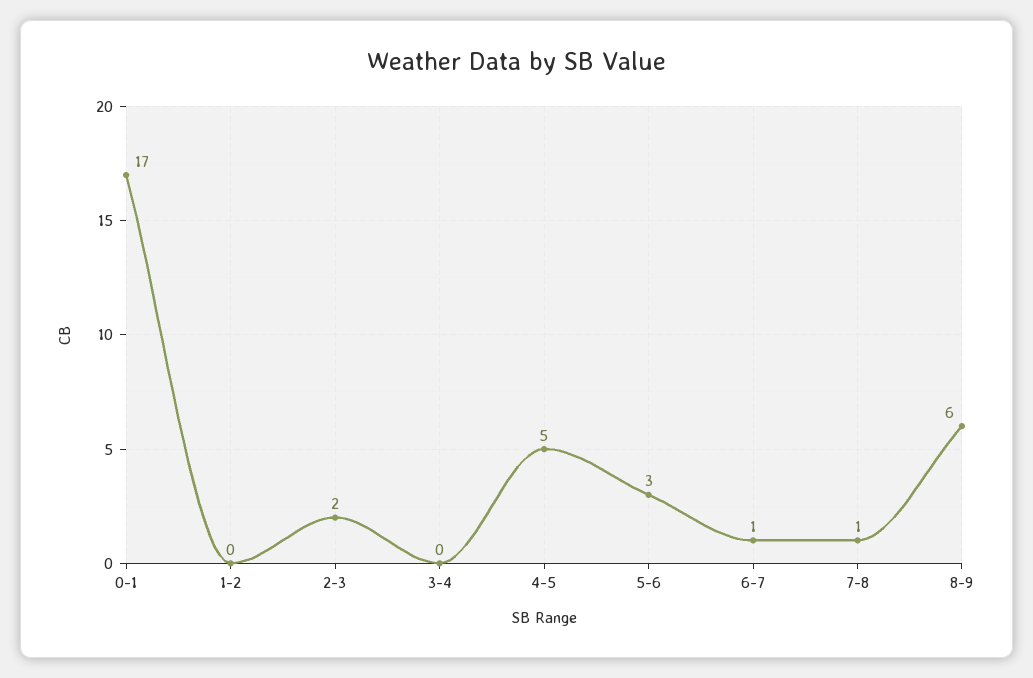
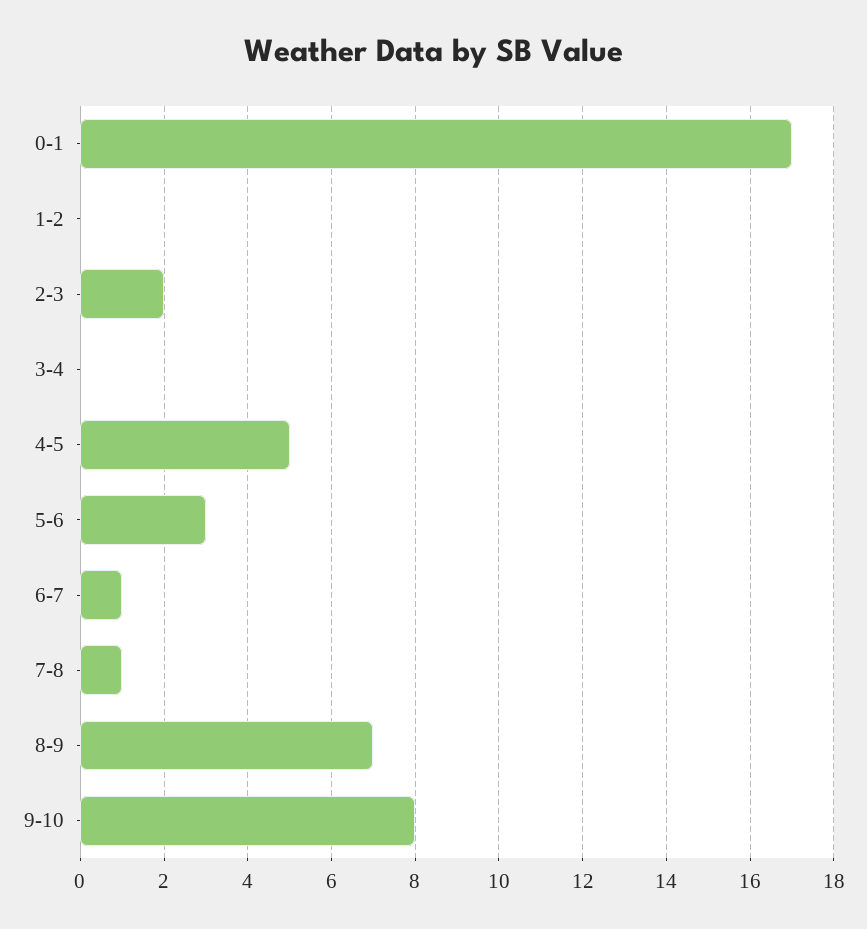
8-9: 6 -> 7
9-10: none -> 8

